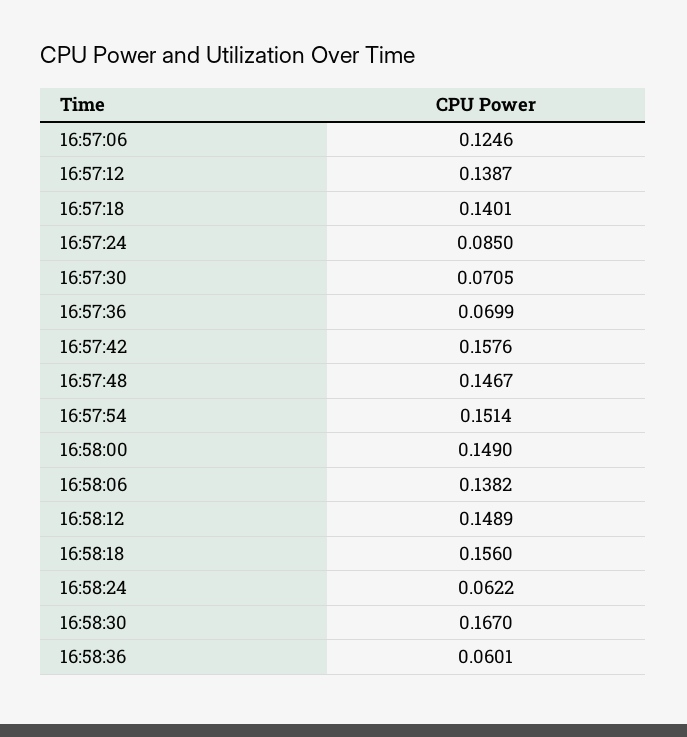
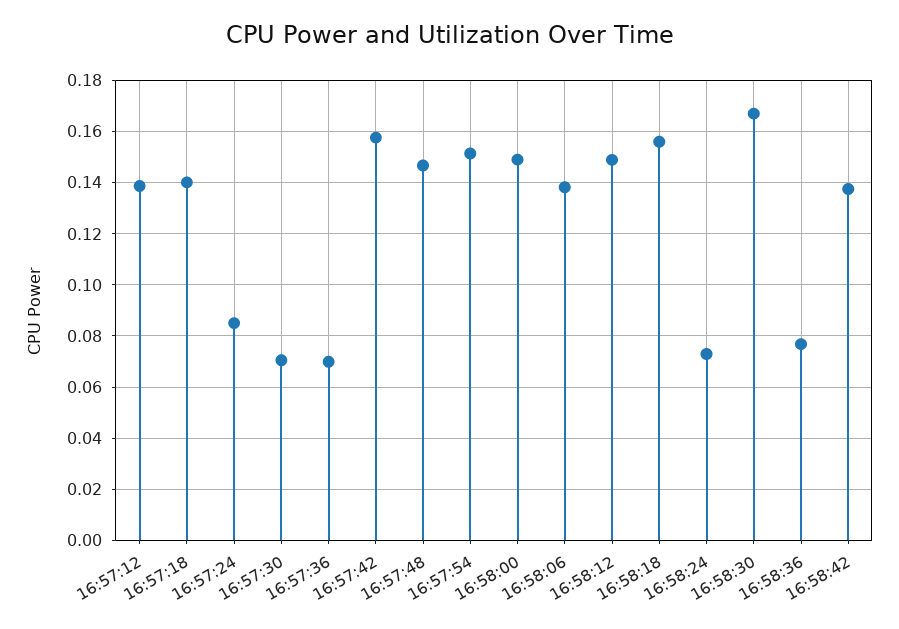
16:57:06: 0.1246 -> none
16:58:24: 0.0622 -> 0.0725
16:58:36: 0.0601 -> 0.0775
16:58:42: none -> 0.1375

